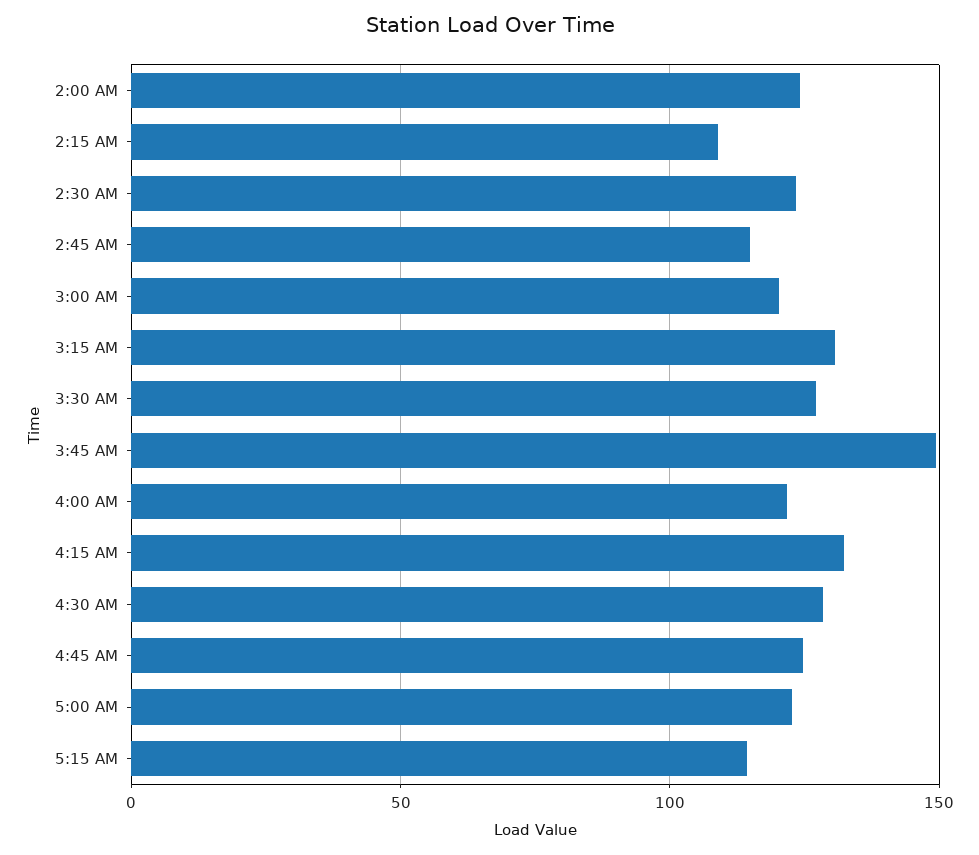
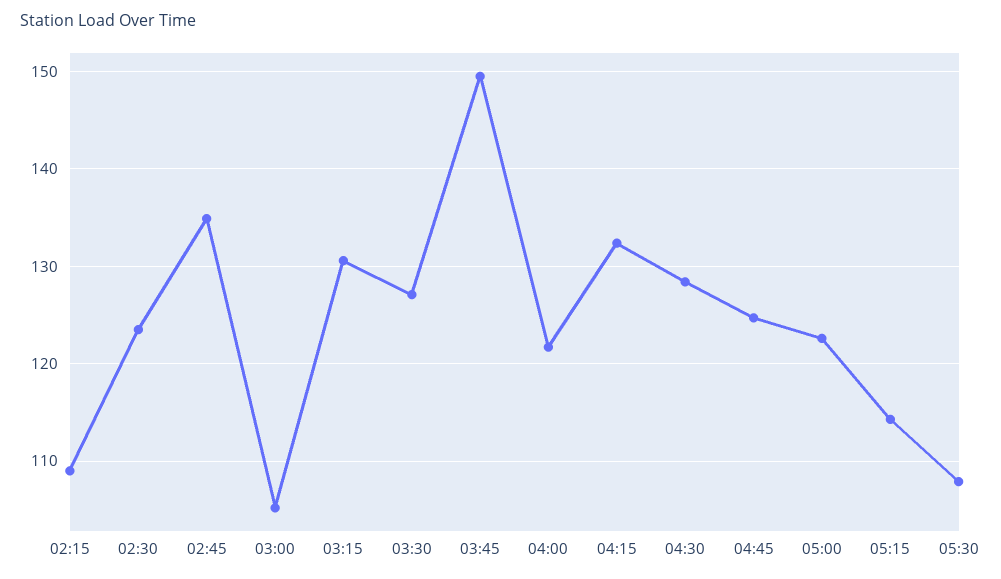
2:00 AM: 125 -> none
2:45 AM: 115 -> 135
3:00 AM: 120 -> 105
05:30: none -> 108

